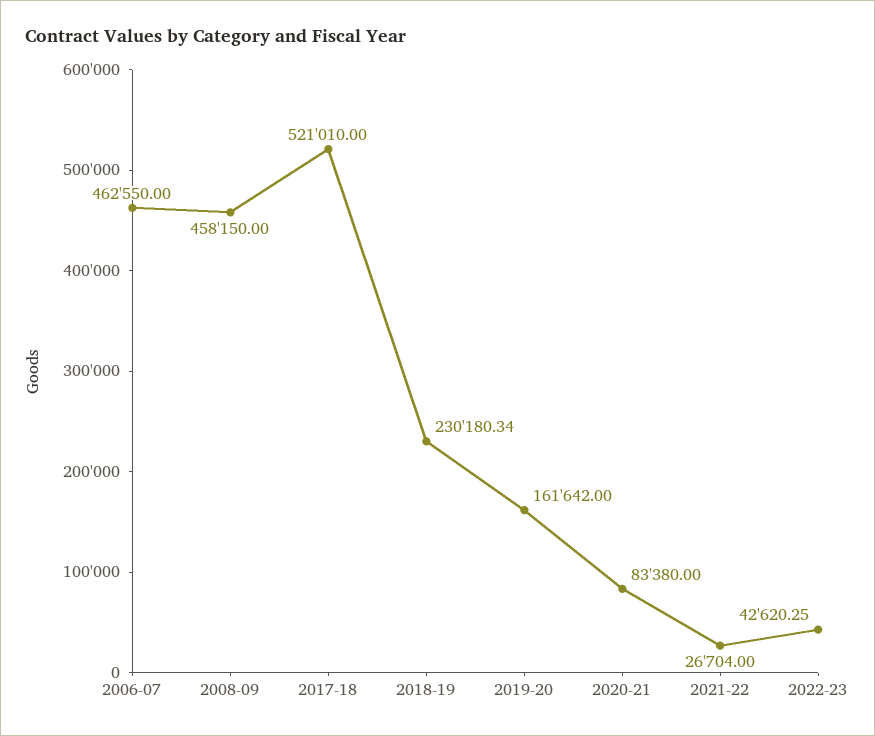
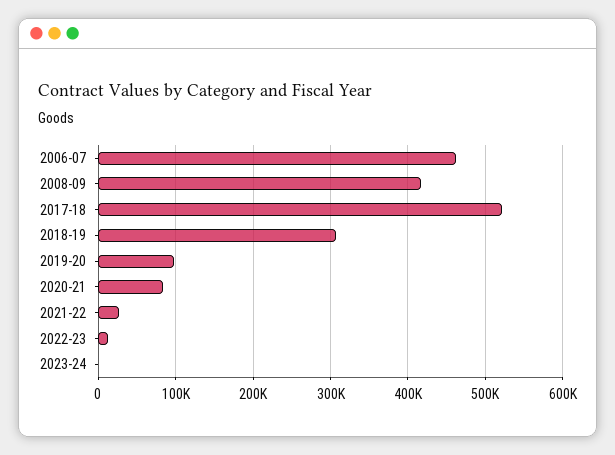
2008-09: 458150 -> 420000
2018-19: 230180.34 -> 310000
2019-20: 161642 -> 100000
2022-23: 42620.25 -> 10000
2023-24: none -> 0

